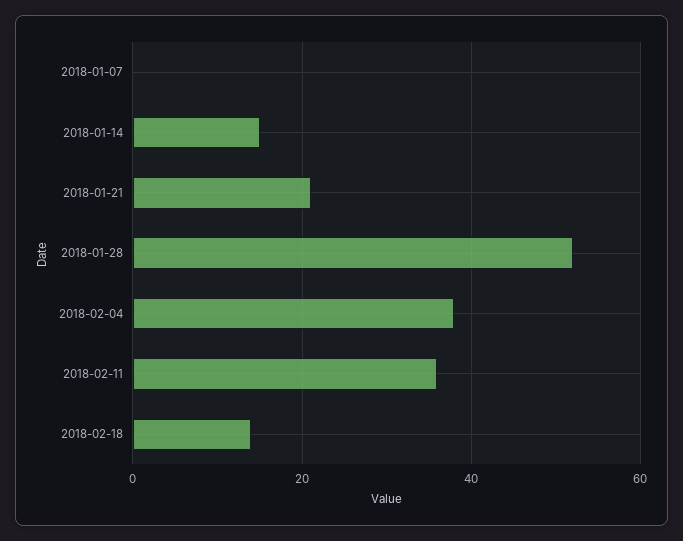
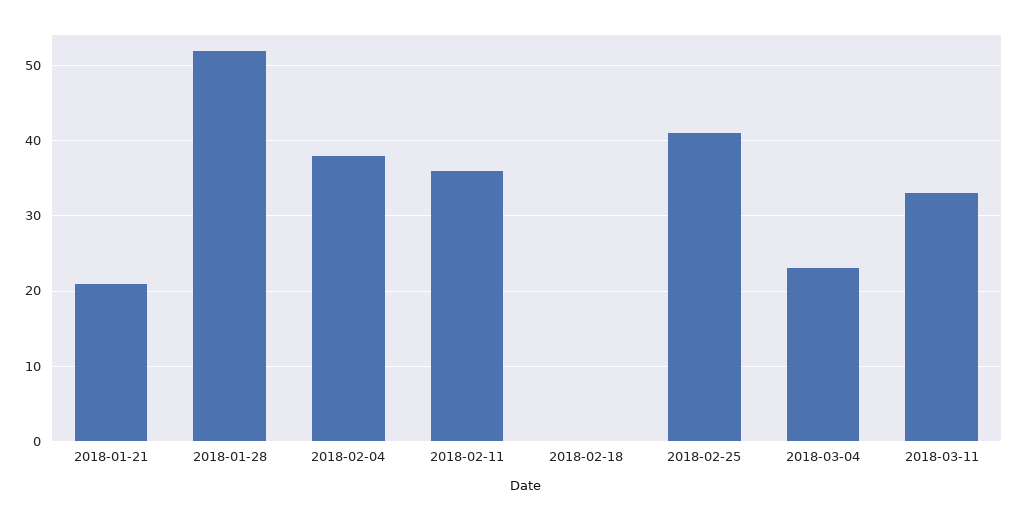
2018-01-07: 0 -> none
2018-01-14: 15 -> none
2018-02-18: 15 -> 0
2018-02-25: none -> 41
2018-03-04: none -> 23
2018-03-11: none -> 33

